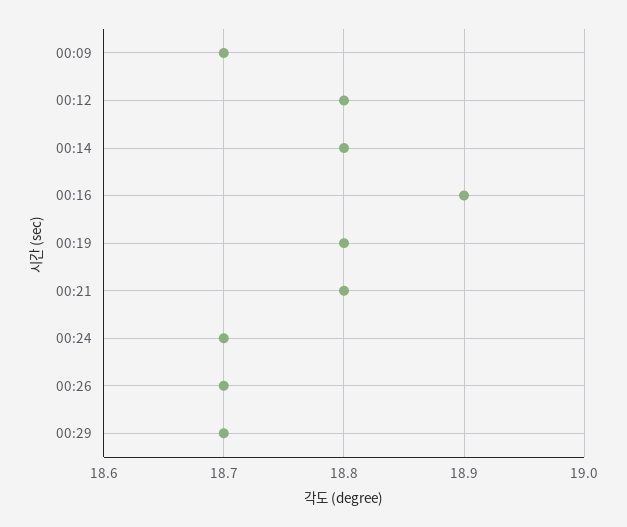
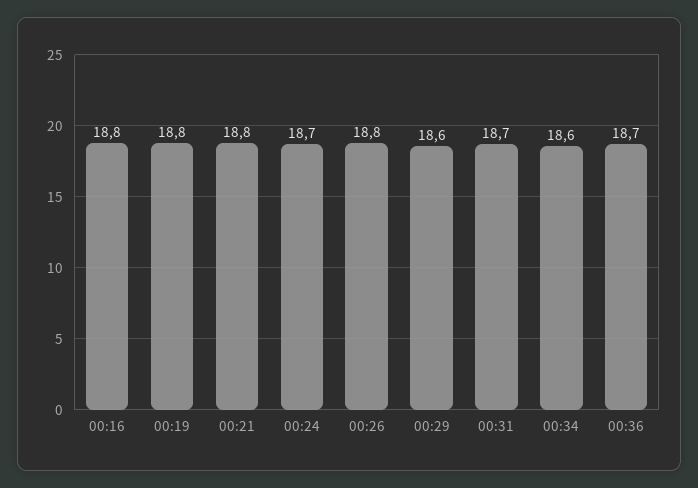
00:09: 18.7 -> none
00:12: 18.8 -> none
00:14: 18.8 -> none
00:16: 18.9 -> 18.8
00:26: 18.7 -> 18.8
00:29: 18.7 -> 18.6
00:31: none -> 18.7
00:34: none -> 18.6
00:36: none -> 18.7

